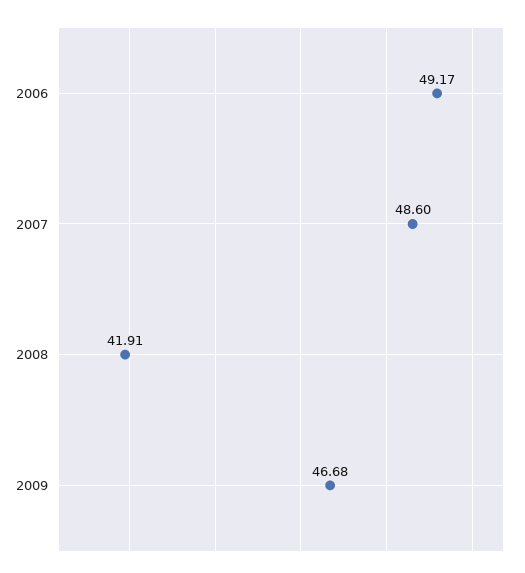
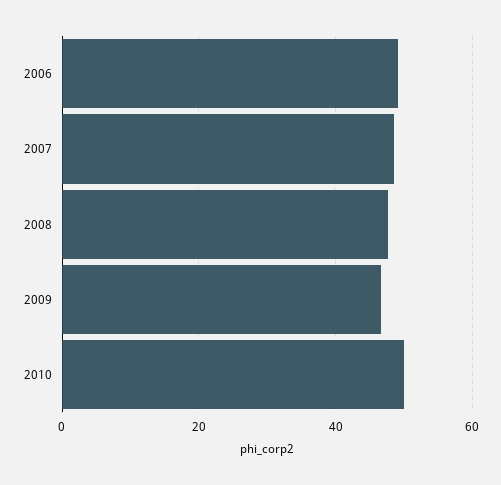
2008: 41.91 -> 48
2010: none -> 50

